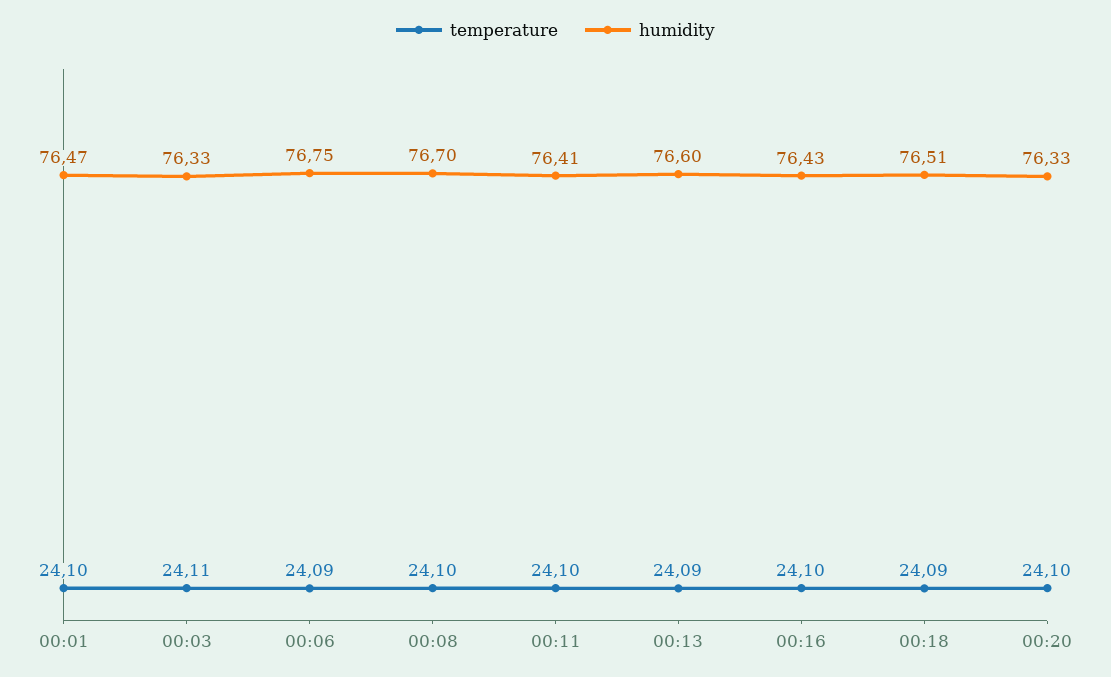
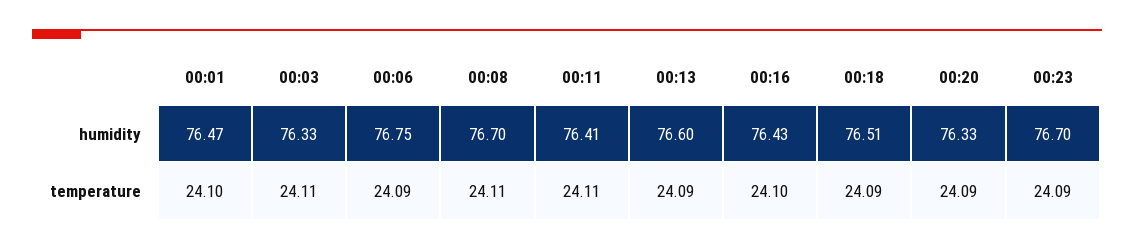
temperature, 00:08: 24.1 -> 24.11
temperature, 00:11: 24.1 -> 24.11
temperature, 00:20: 24.1 -> 24.09
humidity, 00:23: none -> 76.7
temperature, 00:23: none -> 24.09

